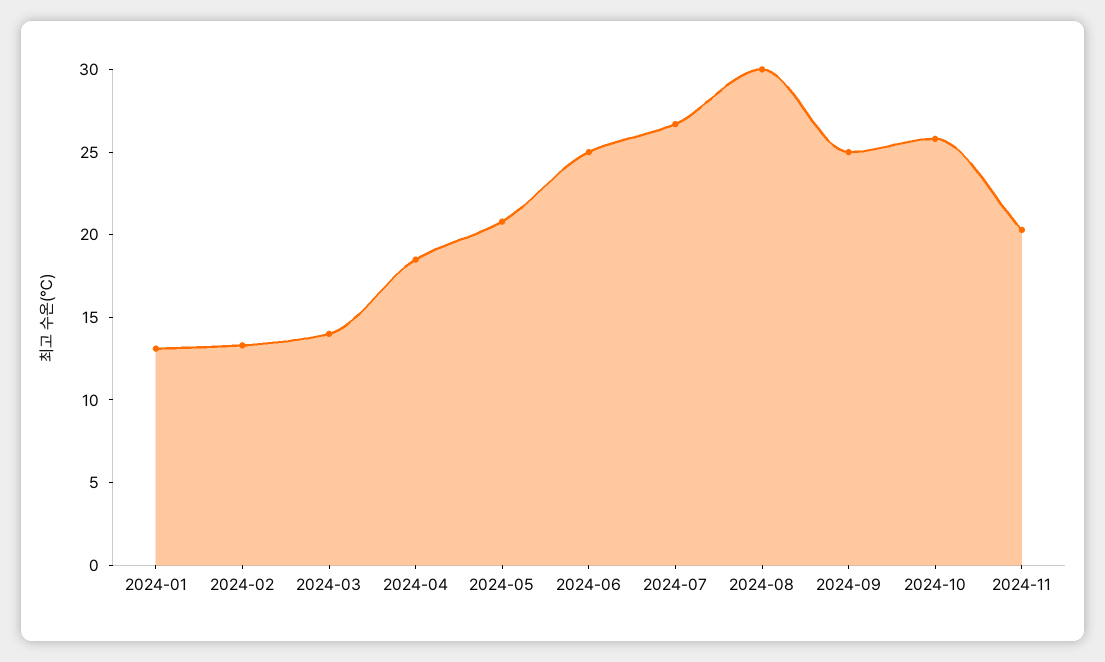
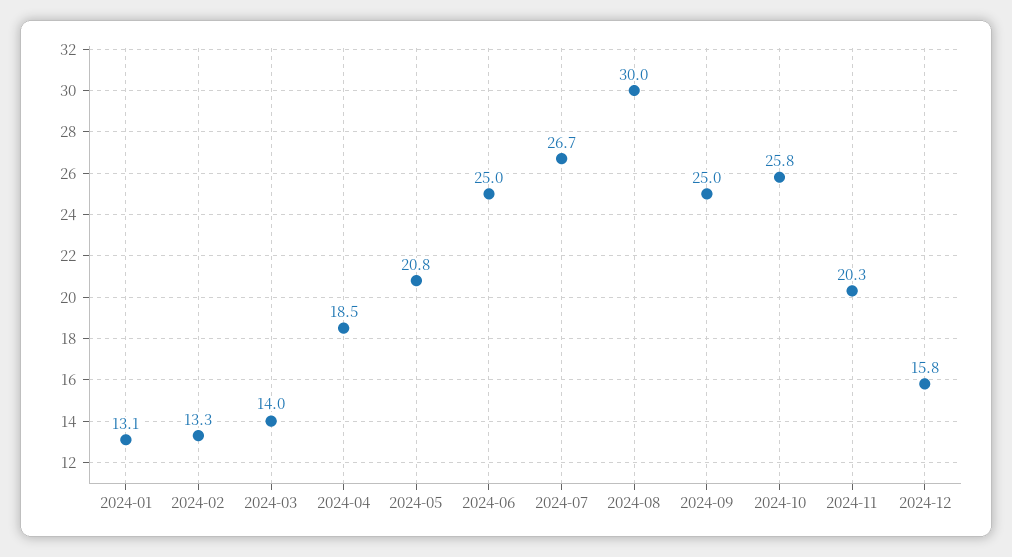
2024-12: none -> 15.8

